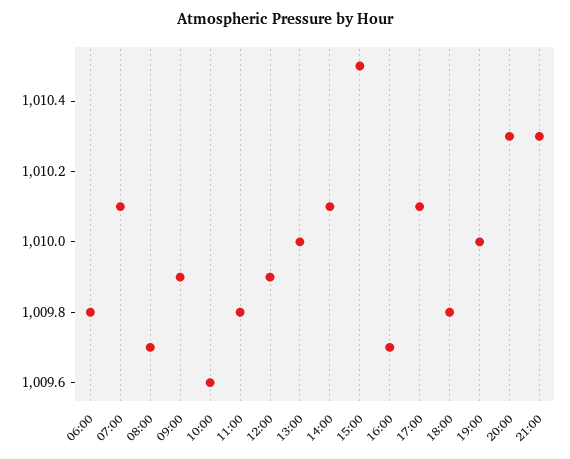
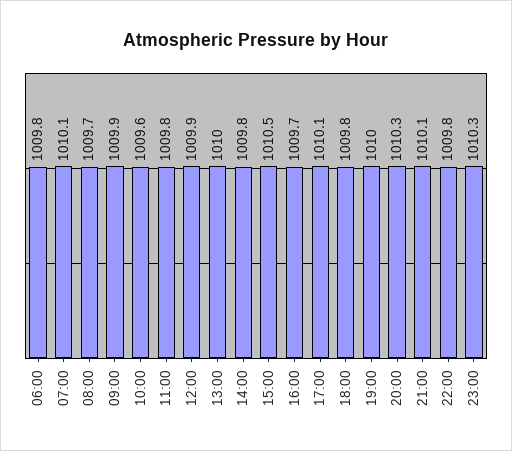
14:00: 1010.1 -> 1009.8
21:00: 1010.3 -> 1010.1
22:00: none -> 1009.8
23:00: none -> 1010.3

